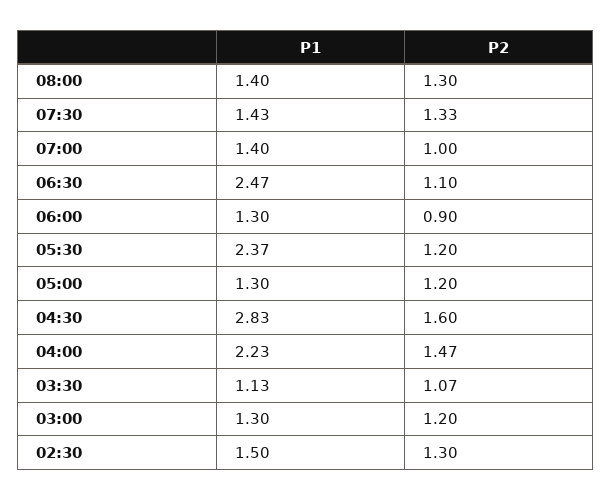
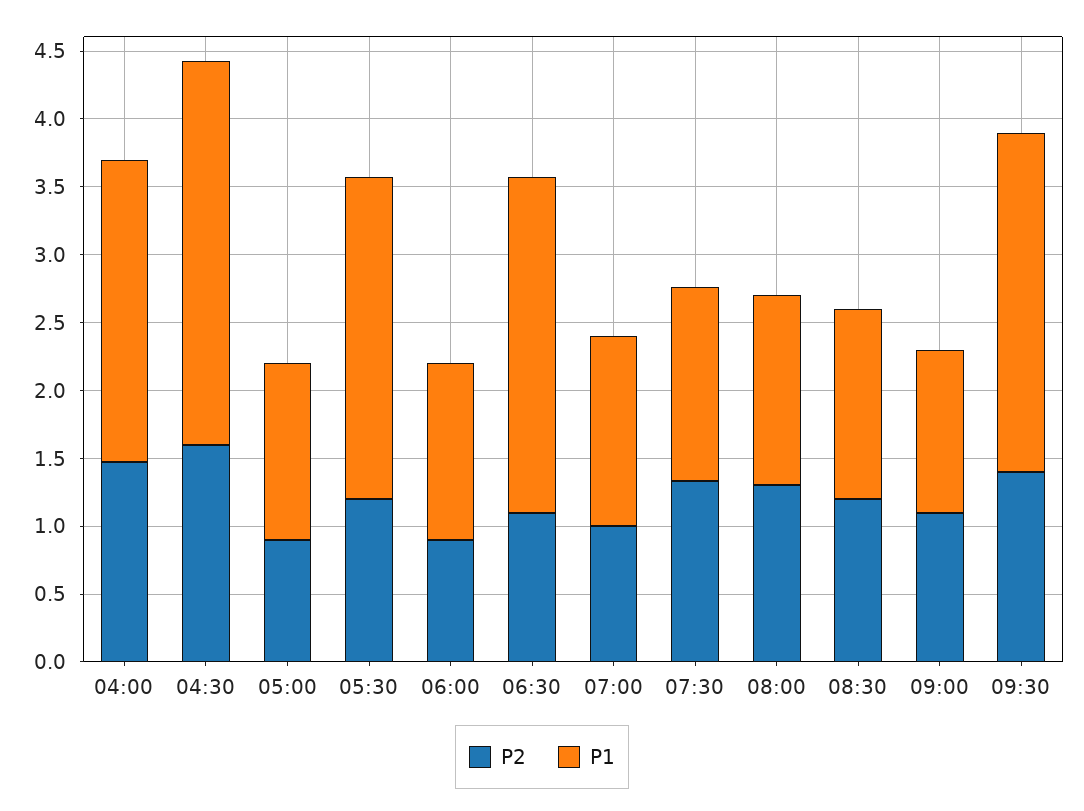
P2, 05:00: 1.2 -> 0.9
P1, 03:30: 1.13 -> none
P2, 03:30: 1.07 -> none
P1, 03:00: 1.3 -> none
P2, 03:00: 1.2 -> none
P1, 02:30: 1.5 -> none
P2, 02:30: 1.3 -> none
P2, 08:30: none -> 1.2
P1, 08:30: none -> 1.4
P2, 09:00: none -> 1.1
P1, 09:00: none -> 1.2
P2, 09:30: none -> 1.4
P1, 09:30: none -> 2.5

